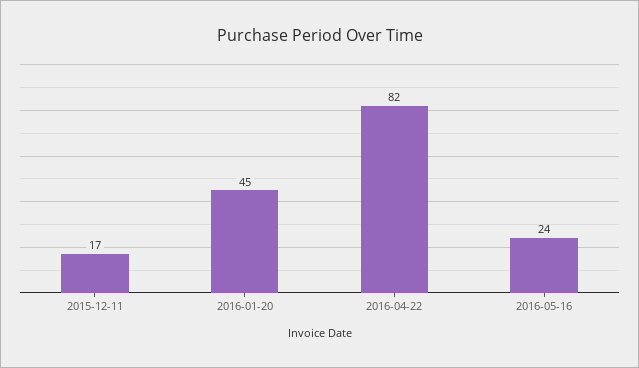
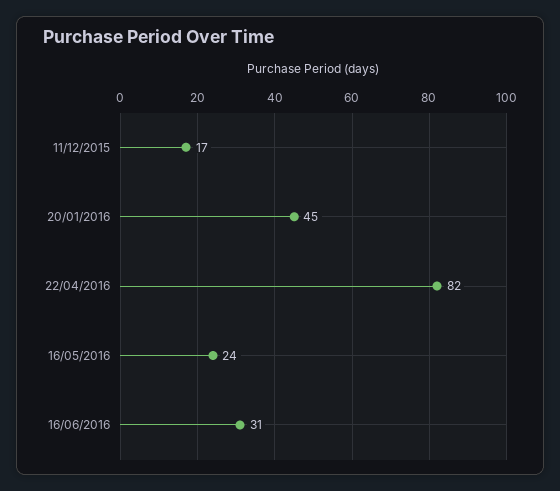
16/06/2016: none -> 31

